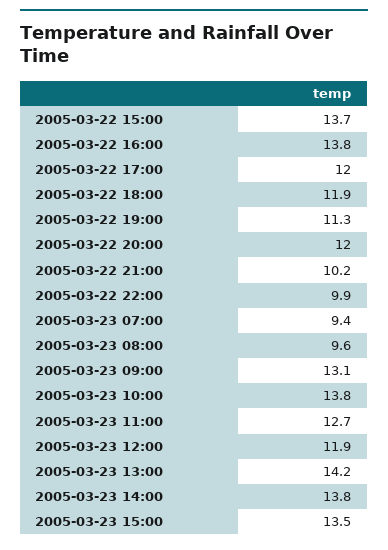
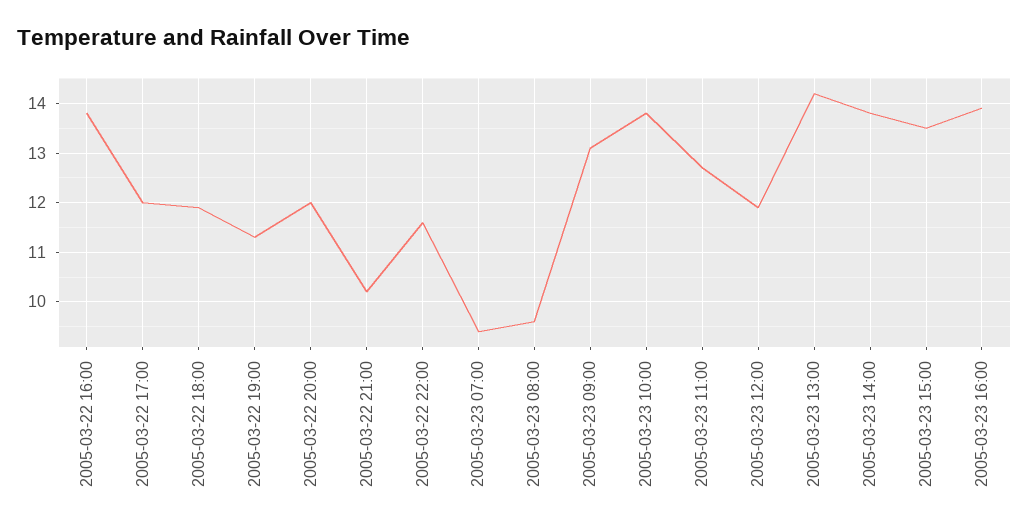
2005-03-22 15:00: 13.7 -> none
2005-03-22 22:00: 9.9 -> 11.5
2005-03-23 16:00: none -> 14

